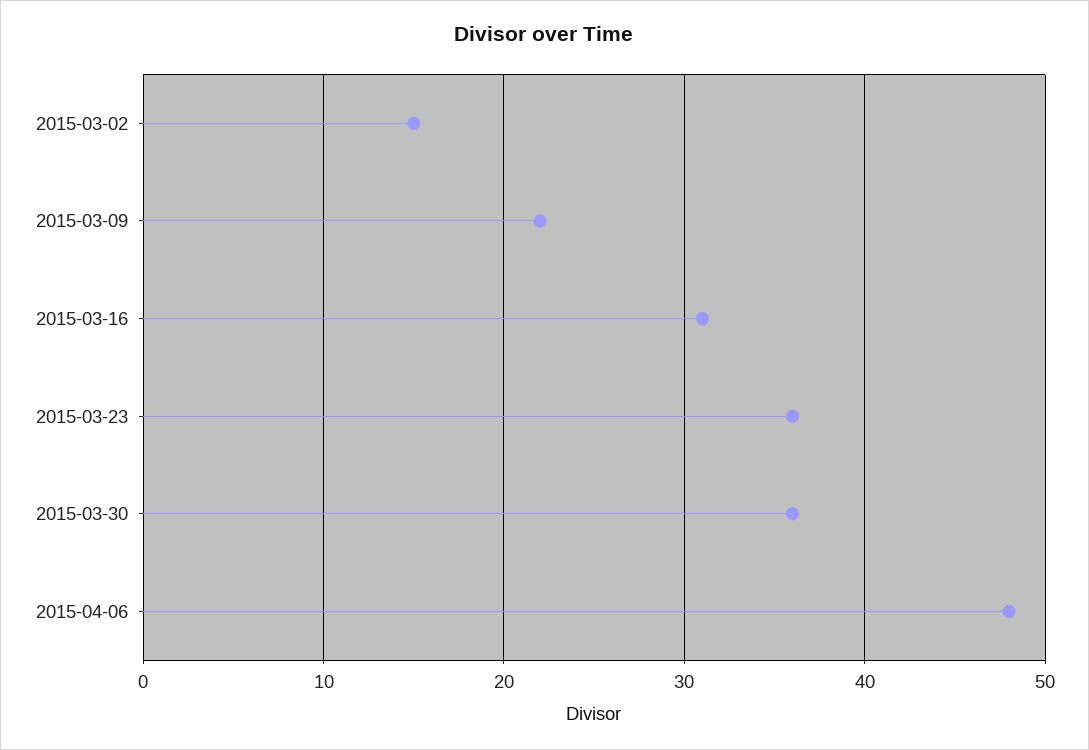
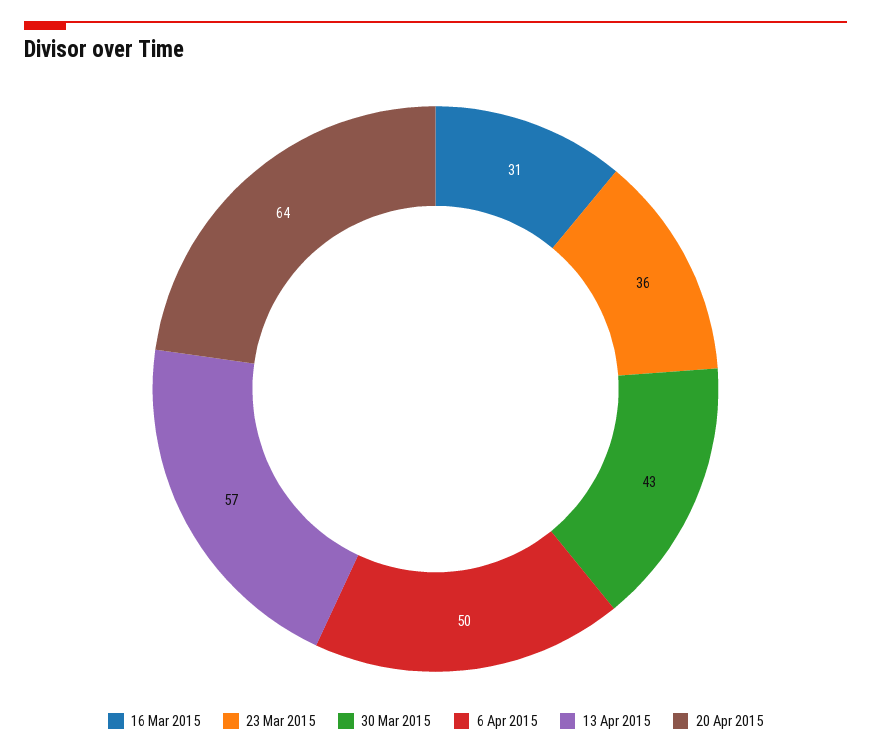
2015-03-02: 15 -> none
2015-03-09: 22 -> none
2015-03-30: 36 -> 43
2015-04-06: 48 -> 50
13 Apr 2015: none -> 57
20 Apr 2015: none -> 64

